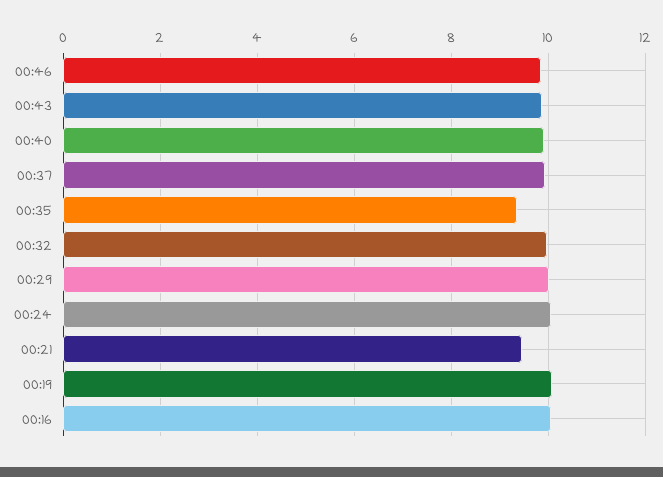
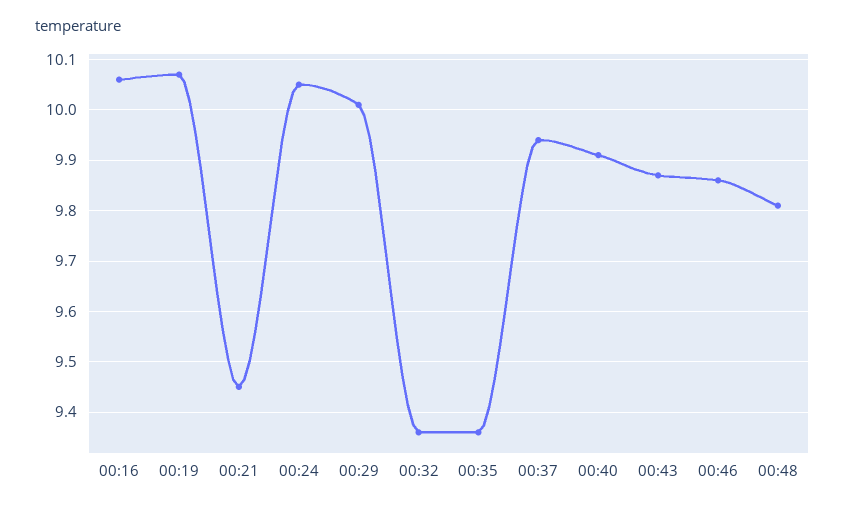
00:32: 10 -> 9.35
00:48: none -> 9.8

